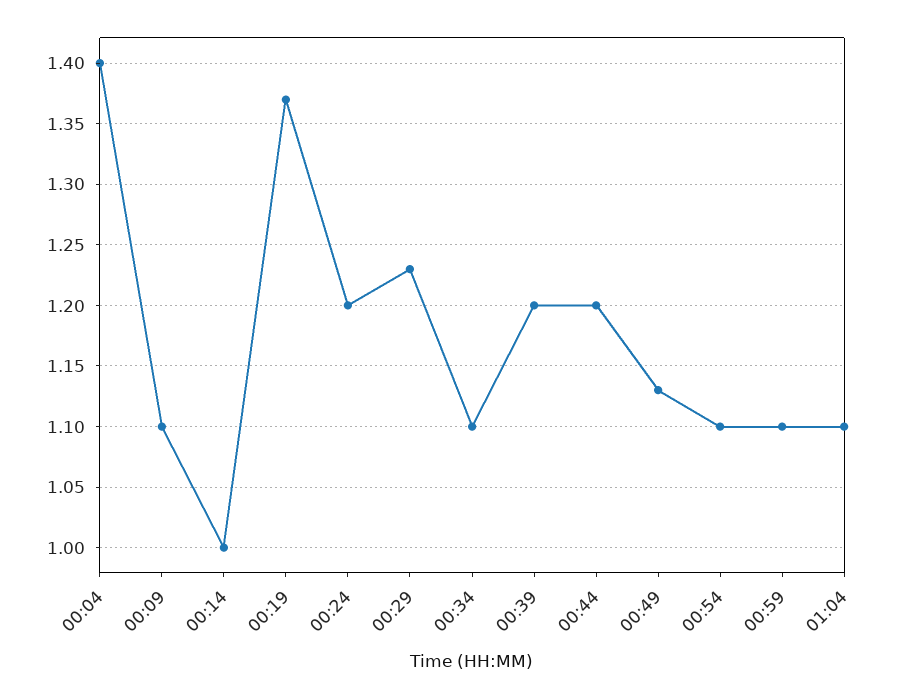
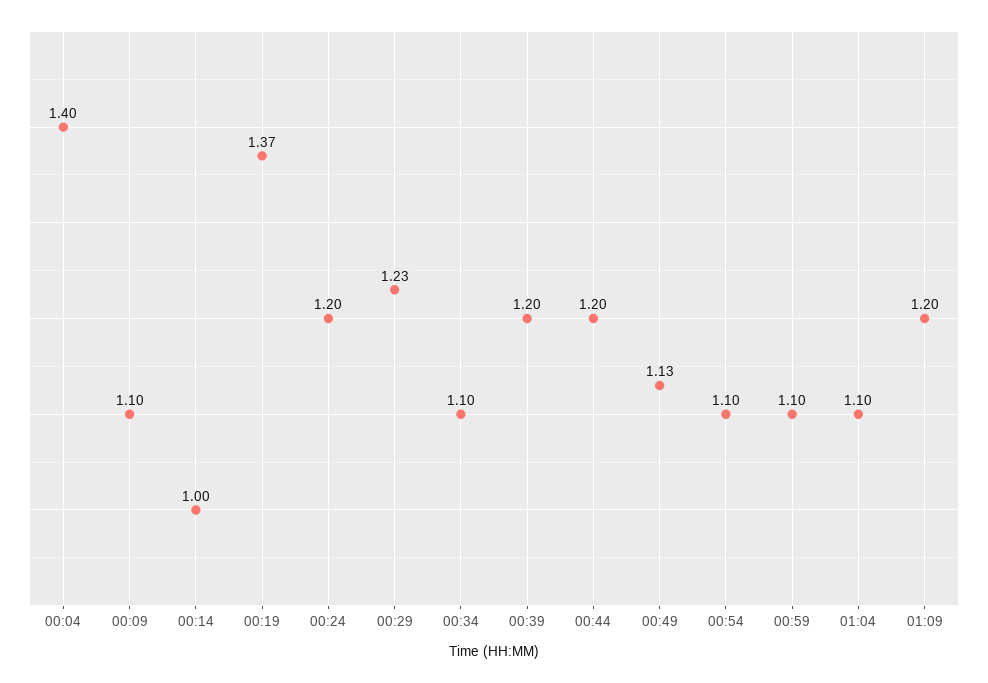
01:09: none -> 1.2

